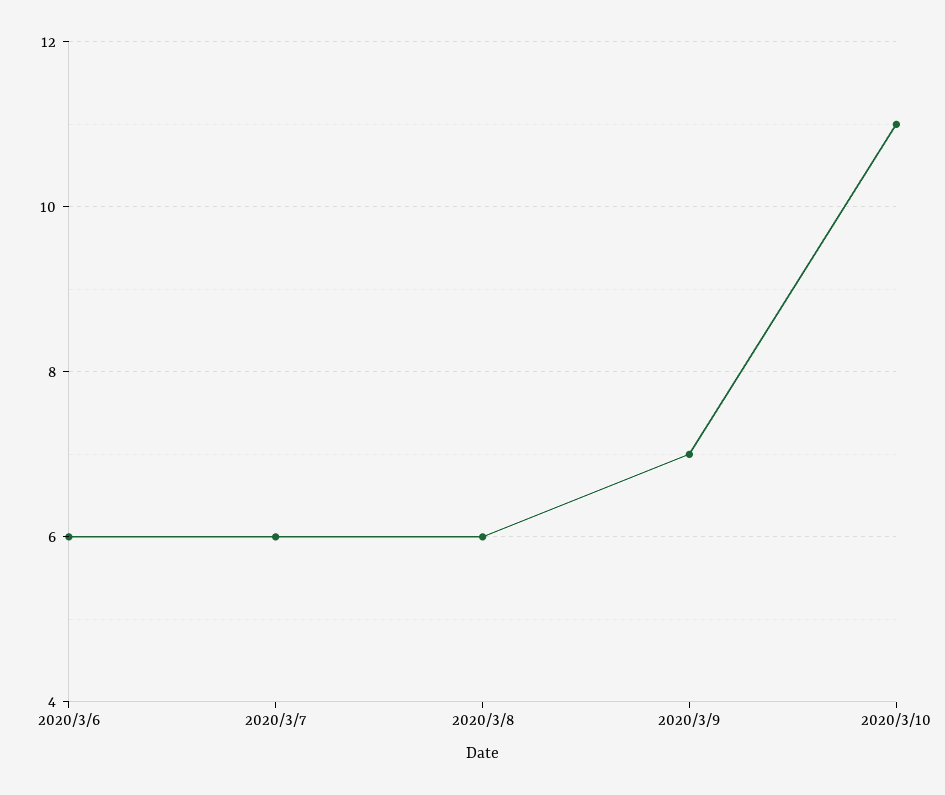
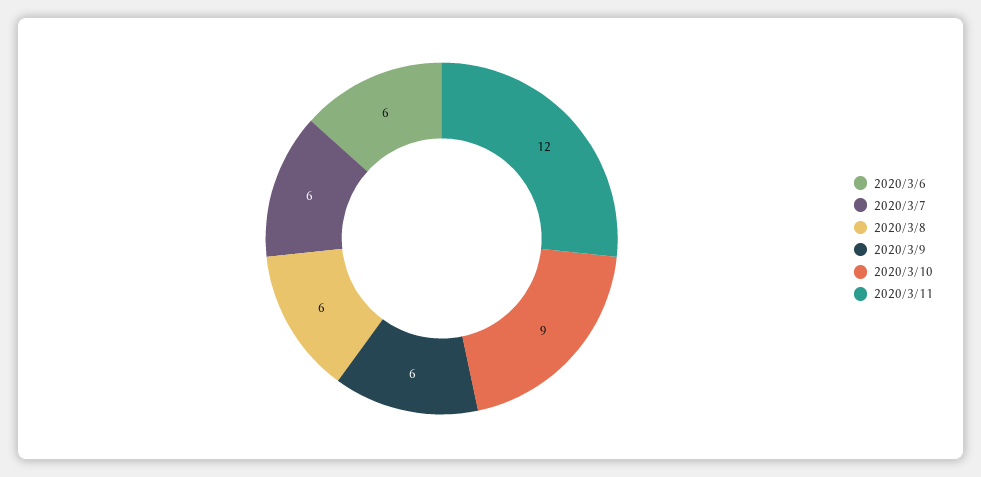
2020/3/9: 7 -> 6
2020/3/10: 11 -> 9
2020/3/11: none -> 12

